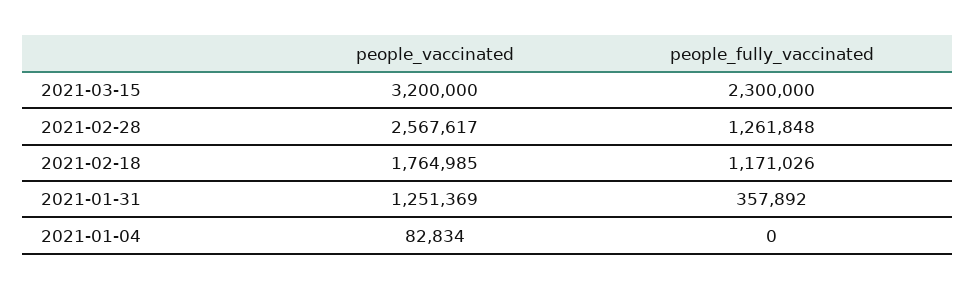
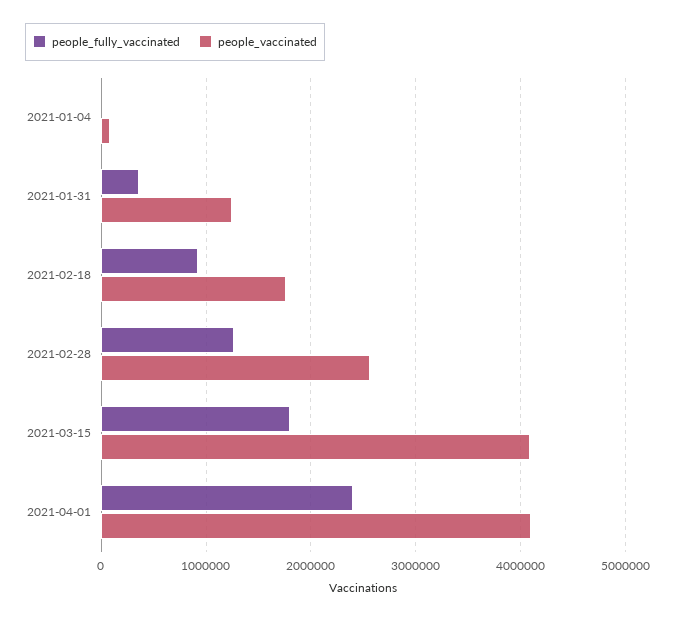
people_vaccinated, 2021-03-15: 3200000 -> 4100000
people_fully_vaccinated, 2021-03-15: 2300000 -> 1800000
people_fully_vaccinated, 2021-02-18: 1171026 -> 900000
people_fully_vaccinated, 2021-04-01: none -> 2400000
people_vaccinated, 2021-04-01: none -> 4100000

